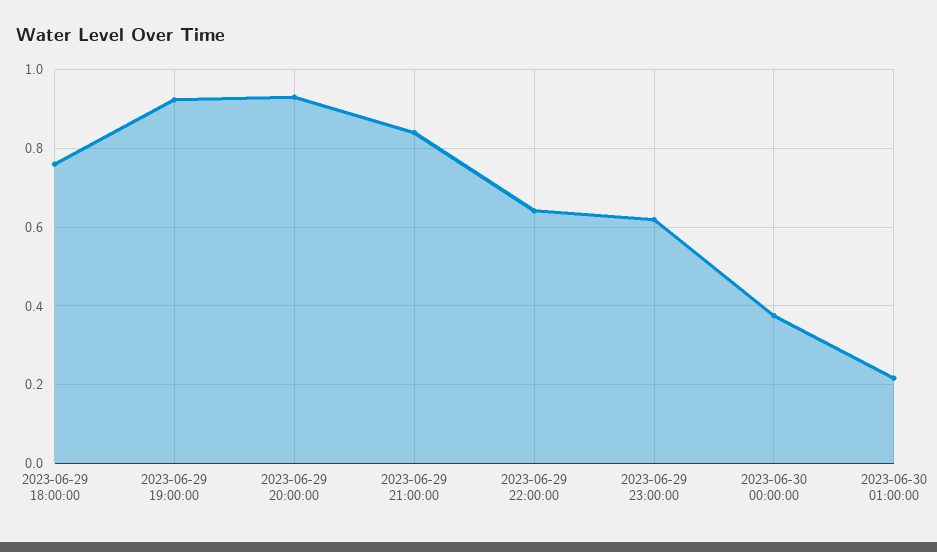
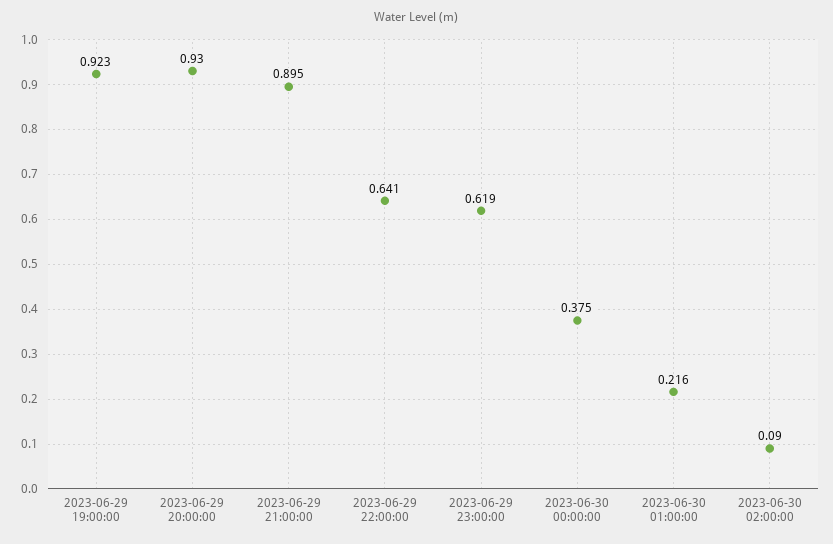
2023-06-29 18:00:00: 0.76 -> none
2023-06-29 21:00:00: 0.84 -> 0.895
2023-06-30 02:00:00: none -> 0.09

